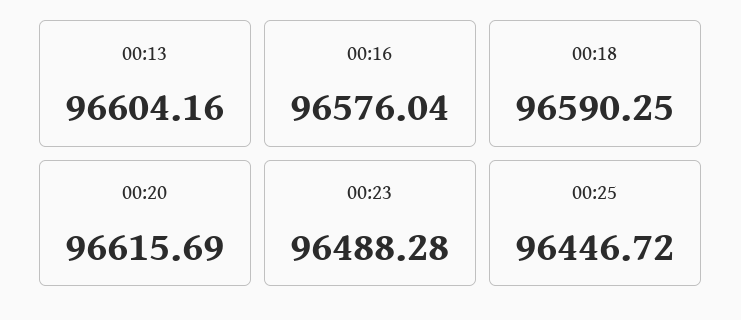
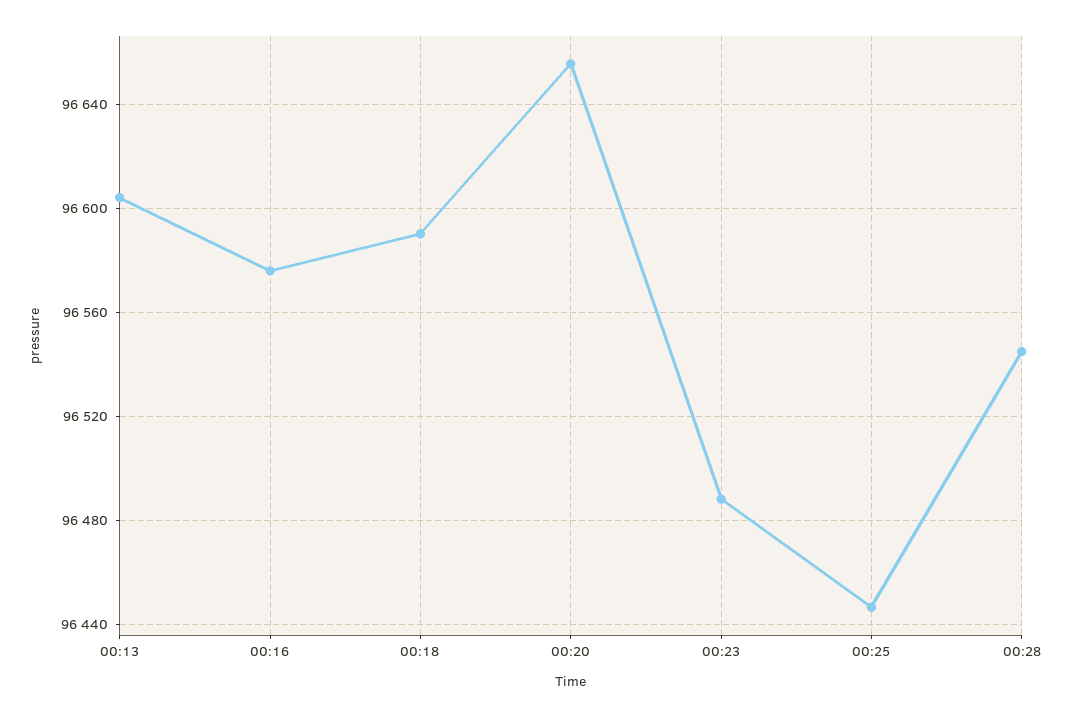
00:20: 96615.69 -> 96655
00:28: none -> 96545

